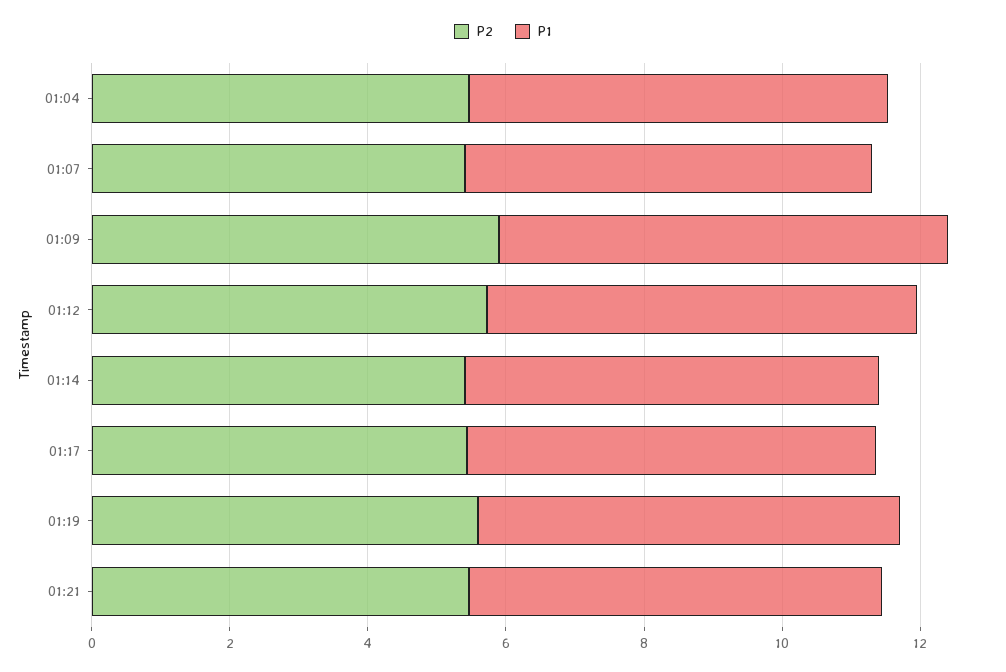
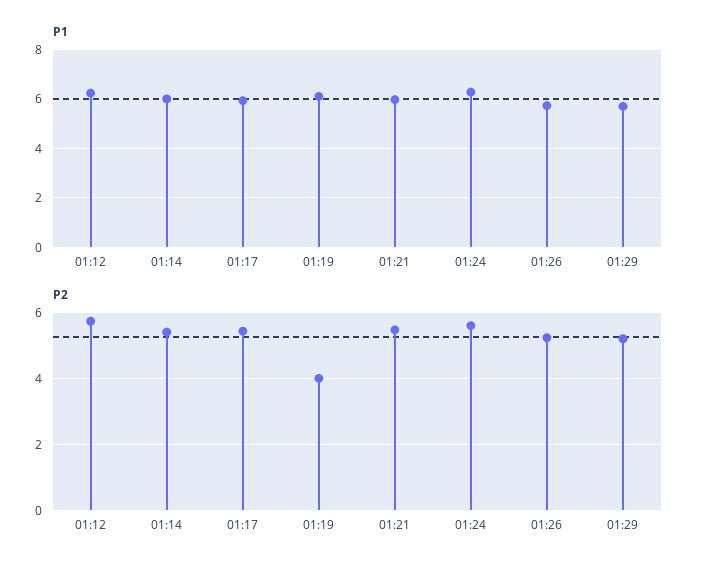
P2, 01:04: 5.5 -> none
P1, 01:04: 6 -> none
P2, 01:07: 5.5 -> none
P1, 01:07: 6 -> none
P2, 01:09: 6 -> none
P1, 01:09: 6.5 -> none
P2, 01:19: 5.5 -> 4
P1, 01:24: none -> 6.25
P1, 01:26: none -> 5.75
P1, 01:29: none -> 5.75
P2, 01:24: none -> 5.6
P2, 01:26: none -> 5.2
P2, 01:29: none -> 5.2

